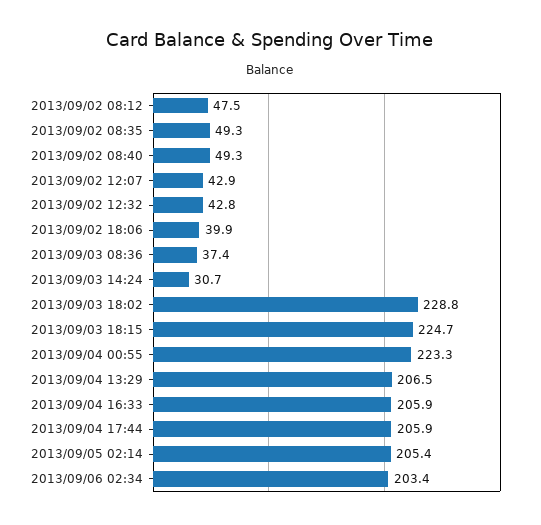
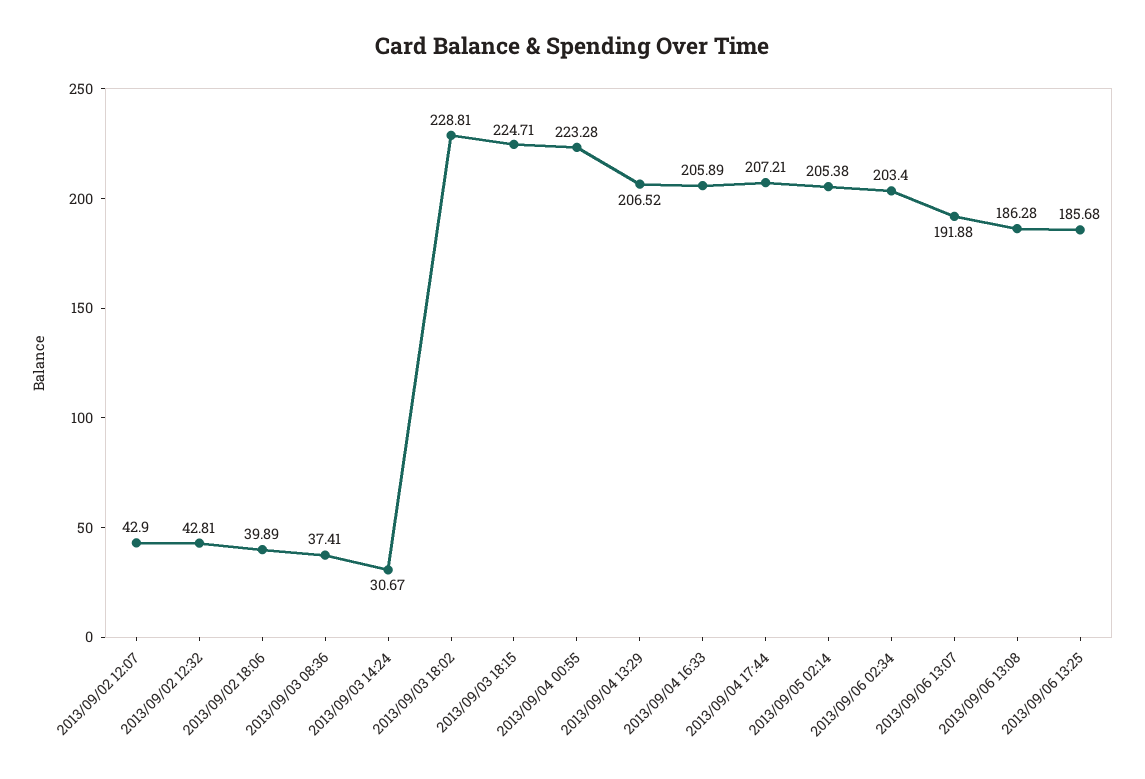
2013/09/02 08:12: 47.5 -> none
2013/09/02 08:35: 49.3 -> none
2013/09/02 08:40: 49.3 -> none
2013/09/04 17:44: 205.9 -> 207.21
2013/09/06 13:07: none -> 191.88
2013/09/06 13:08: none -> 186.28
2013/09/06 13:25: none -> 185.68

